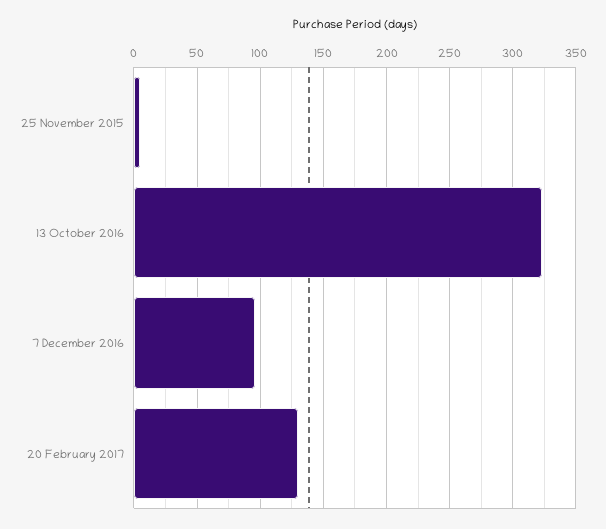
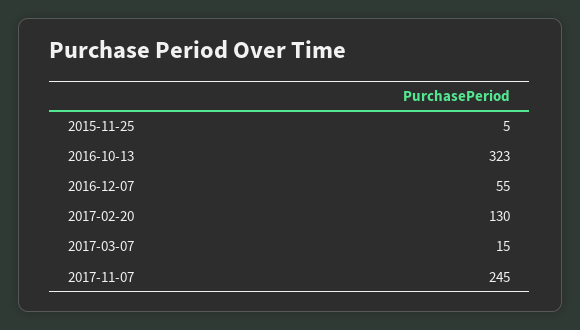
7 December 2016: 95 -> 55
2017-03-07: none -> 15
2017-11-07: none -> 245

